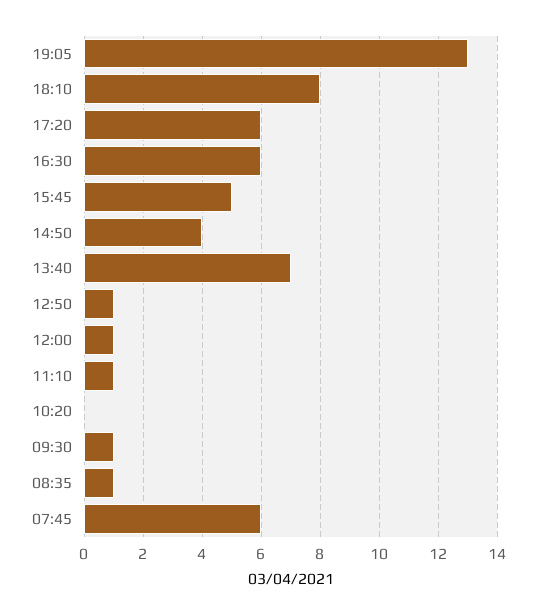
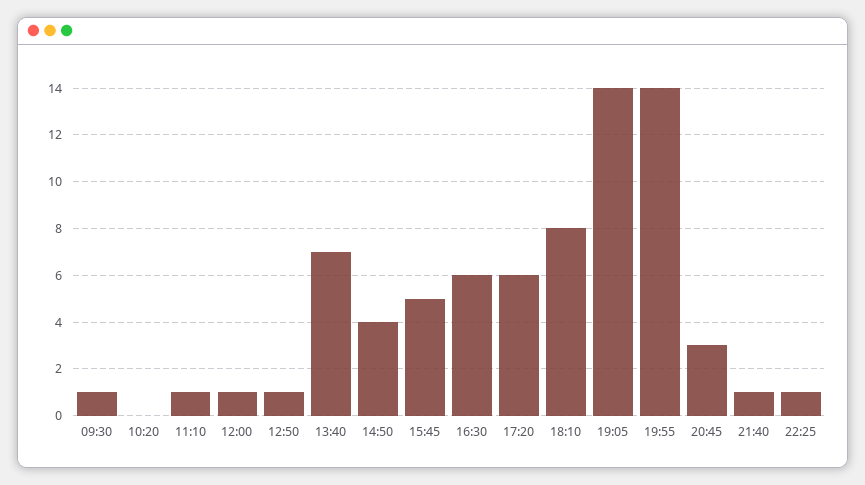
19:05: 13 -> 14
08:35: 1 -> none
07:45: 6 -> none
19:55: none -> 14
20:45: none -> 3
21:40: none -> 1
22:25: none -> 1

